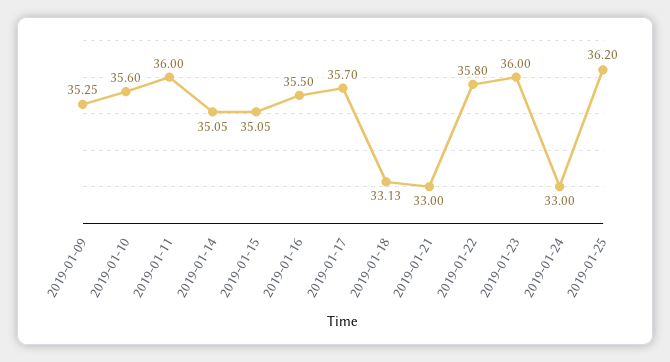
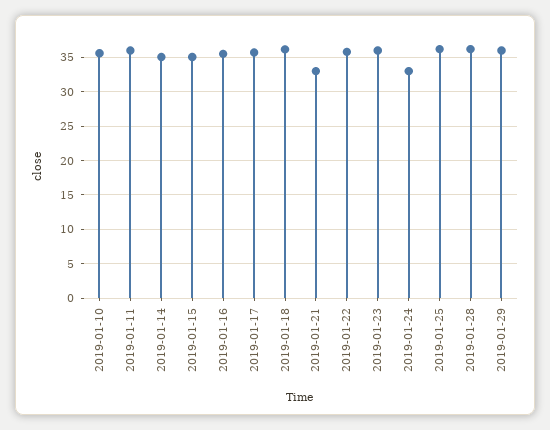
2019-01-09: 35.25 -> none
2019-01-18: 33.13 -> 36
2019-01-28: none -> 36
2019-01-29: none -> 36

